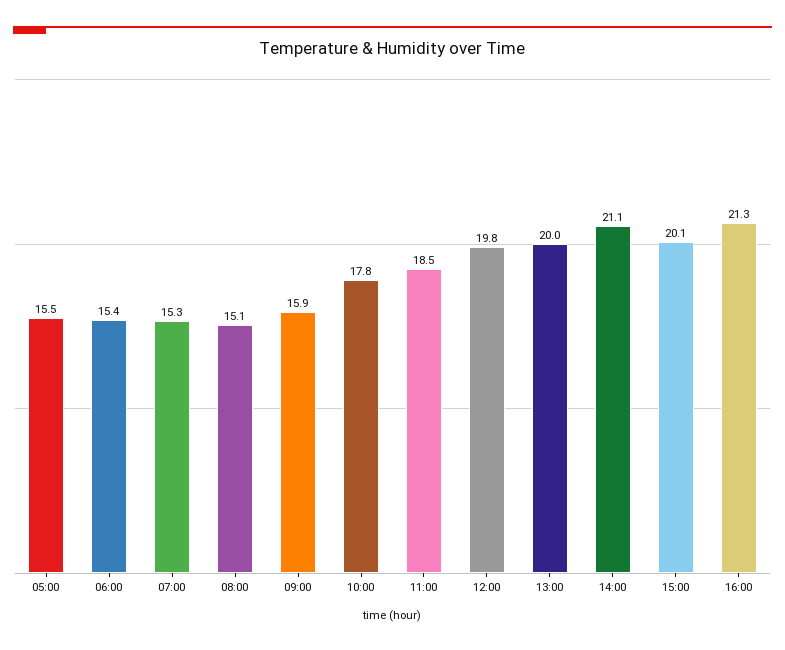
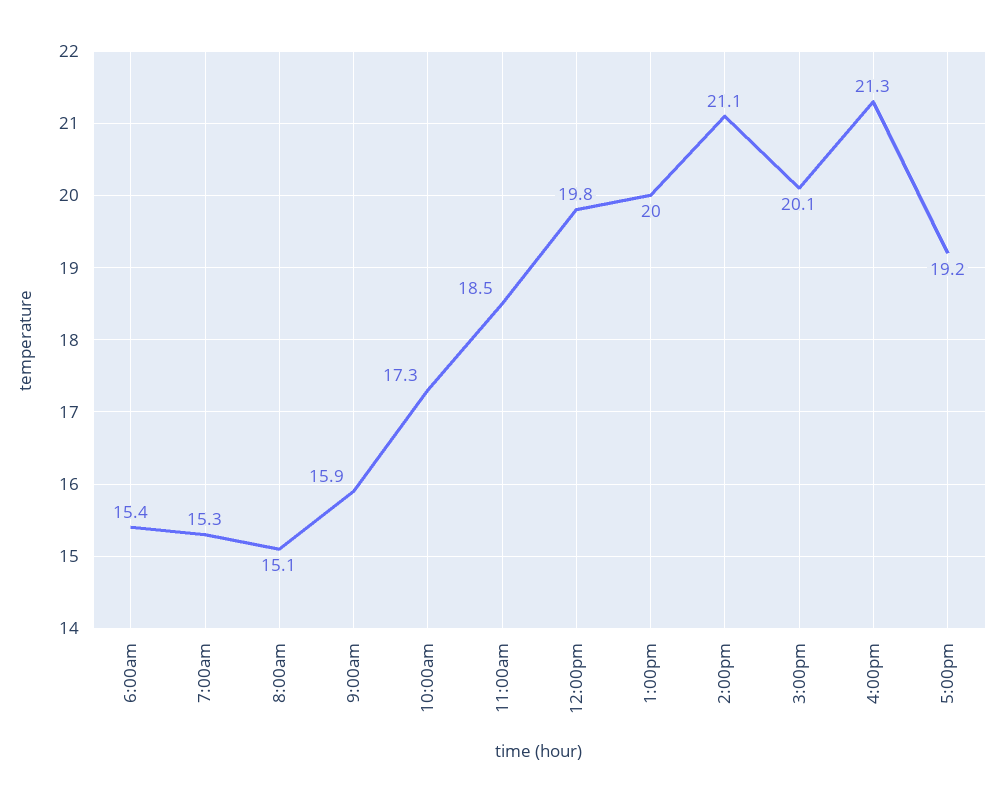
05:00: 15.5 -> none
10:00: 17.8 -> 17.3
5:00pm: none -> 19.2

